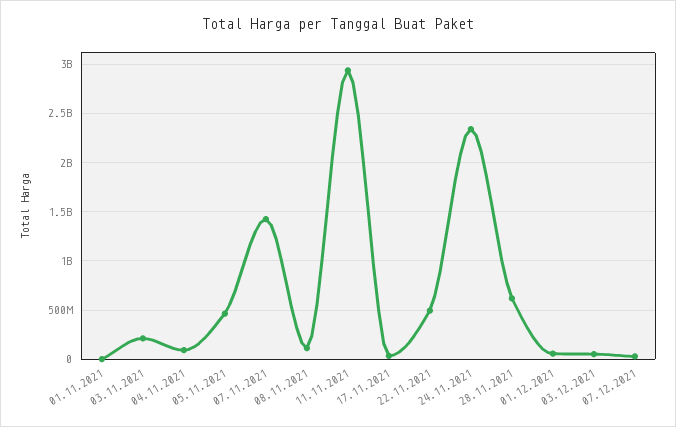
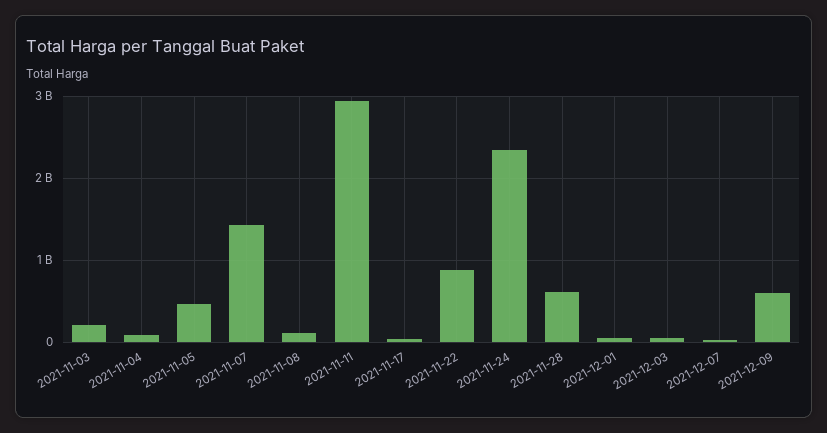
01.11.2021: 0 -> none
22.11.2021: 500000000 -> 900000000
2021-12-09: none -> 600000000

